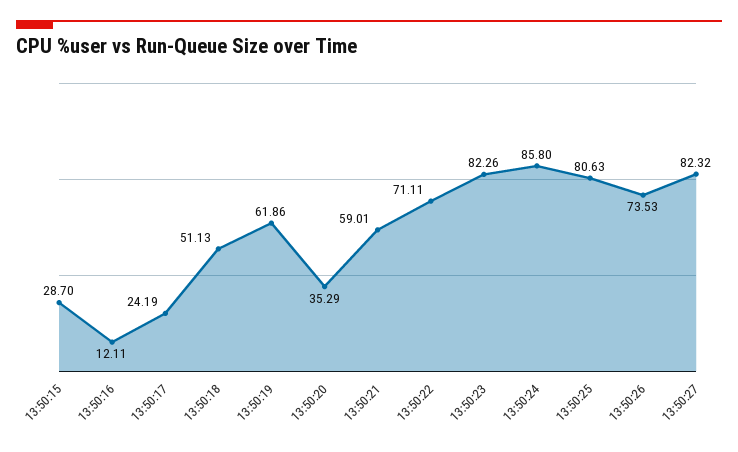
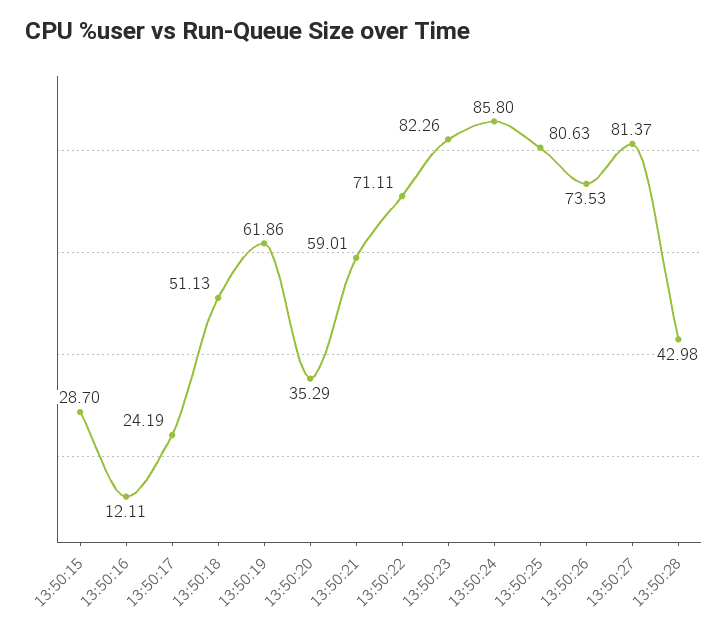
13:50:27: 82.32 -> 81.37
13:50:28: none -> 42.98

